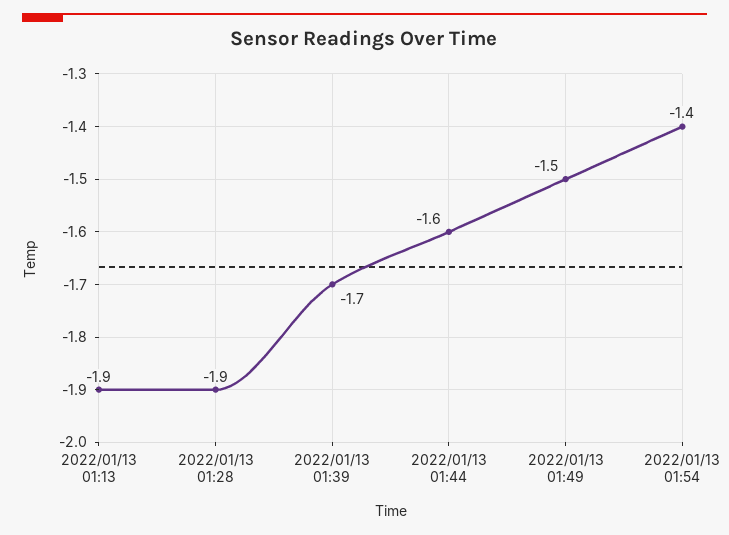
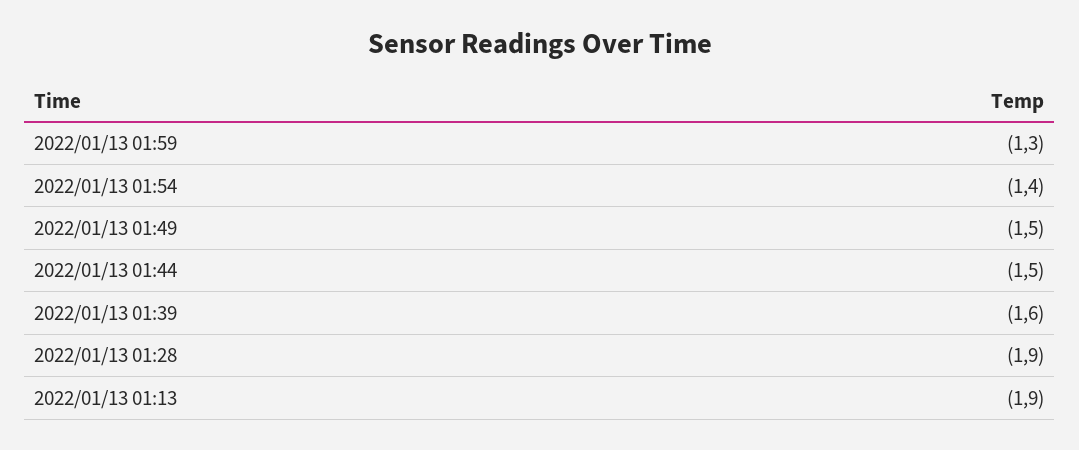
2022/01/13 01:39: -1.7 -> -1.6
2022/01/13 01:44: -1.6 -> -1.5
2022/01/13 01:59: none -> -1.3

